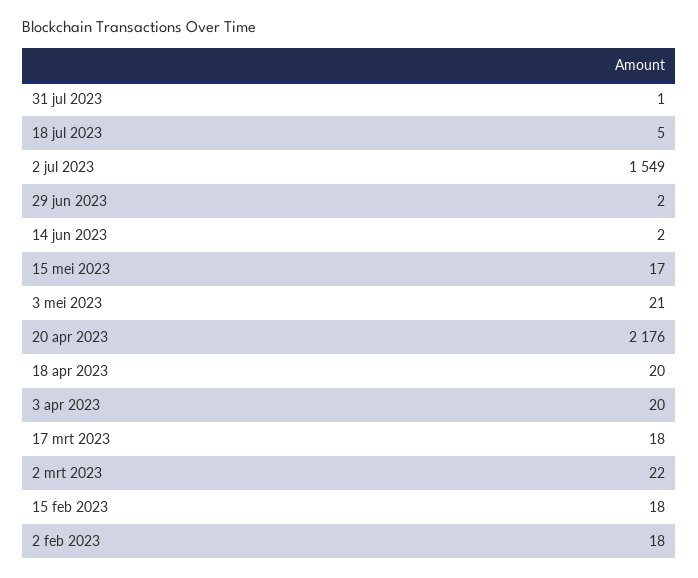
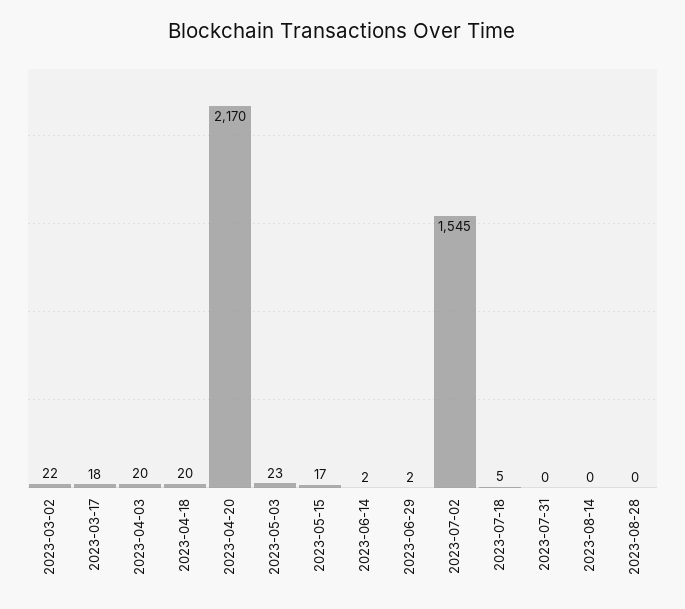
31 jul 2023: 1 -> 0
2 jul 2023: 1549 -> 1545
3 mei 2023: 21 -> 23
20 apr 2023: 2176 -> 2170
15 feb 2023: 18 -> none
2 feb 2023: 18 -> none
2023-08-14: none -> 0
2023-08-28: none -> 0

